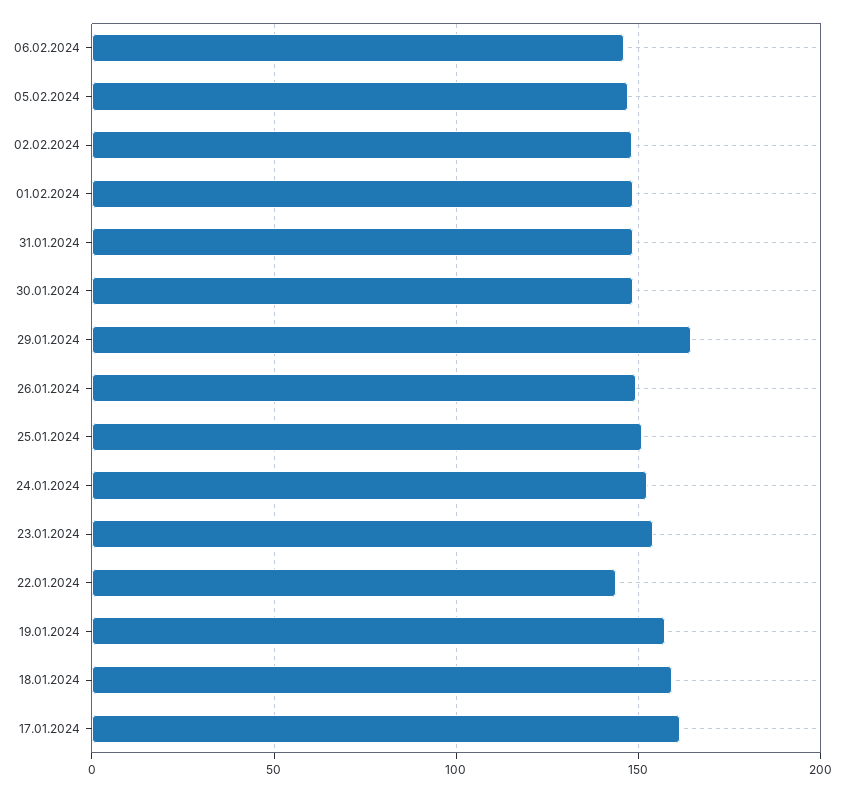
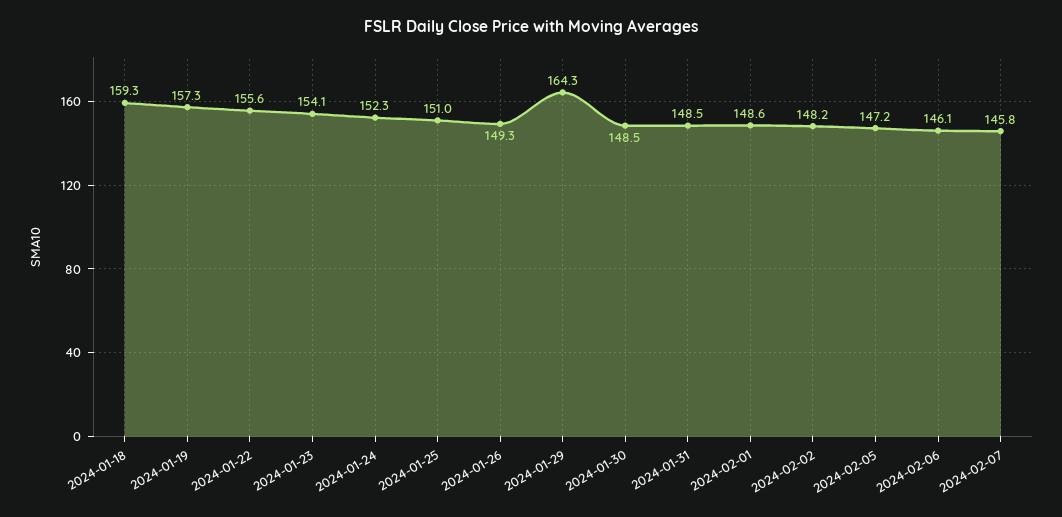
22.01.2024: 145 -> 155.6
17.01.2024: 160 -> none
2024-02-07: none -> 145.8

